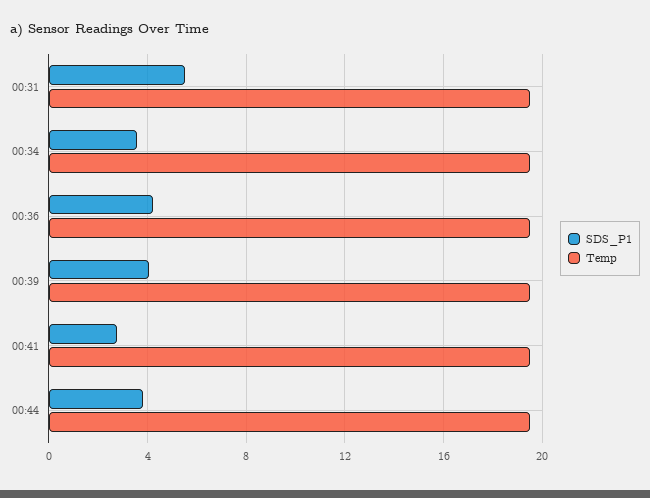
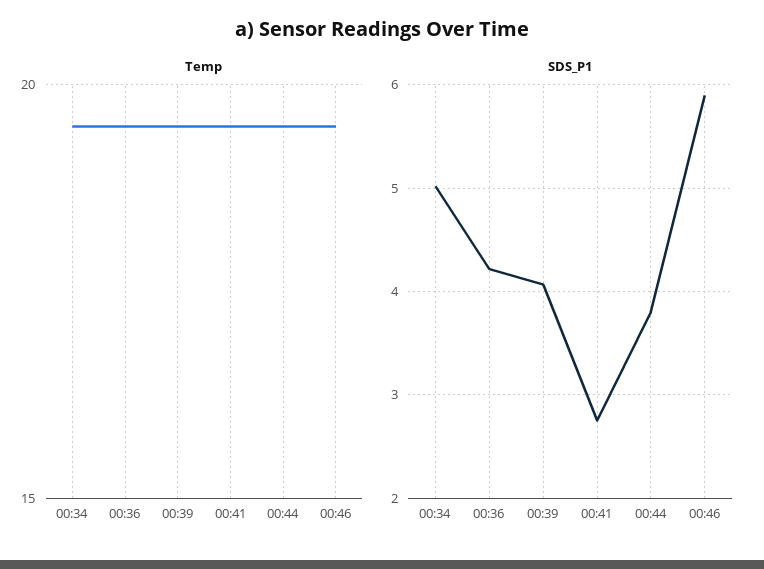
SDS_P1, 00:31: 5.5 -> none
Temp, 00:31: 19.5 -> none
SDS_P1, 00:34: 3.5 -> 5
Temp, 00:46: none -> 19.5
SDS_P1, 00:46: none -> 5.9

